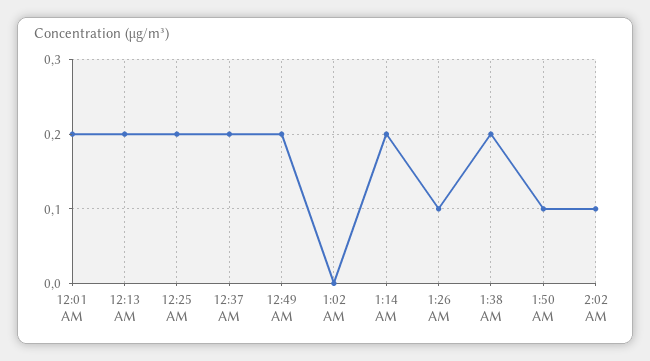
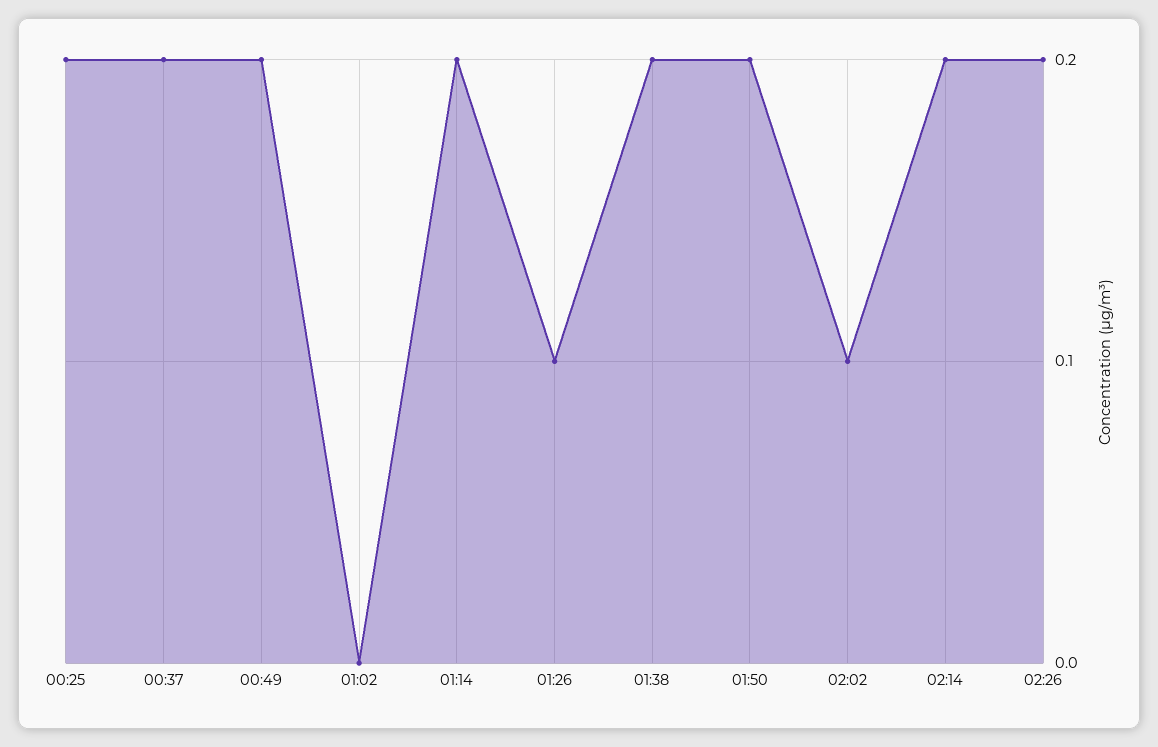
12:01 AM: 0.2 -> none
12:13 AM: 0.2 -> none
1:50 AM: 0.1 -> 0.2
02:14: none -> 0.2
02:26: none -> 0.2

